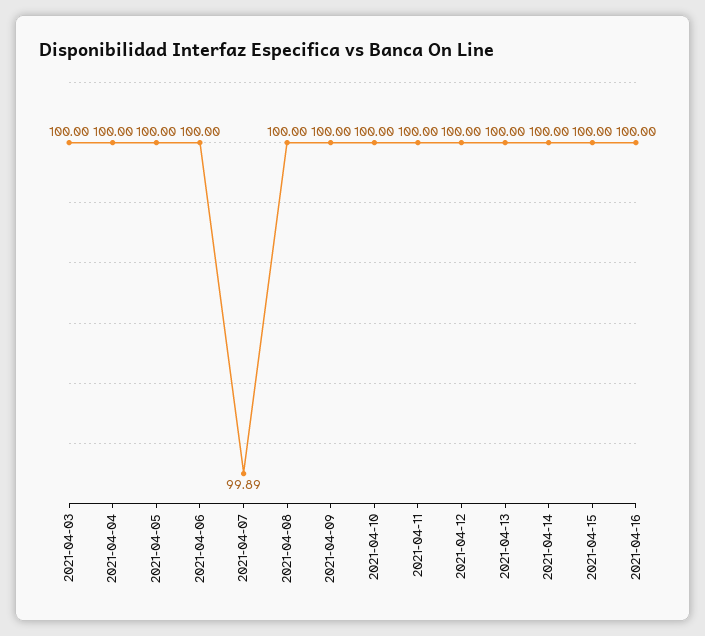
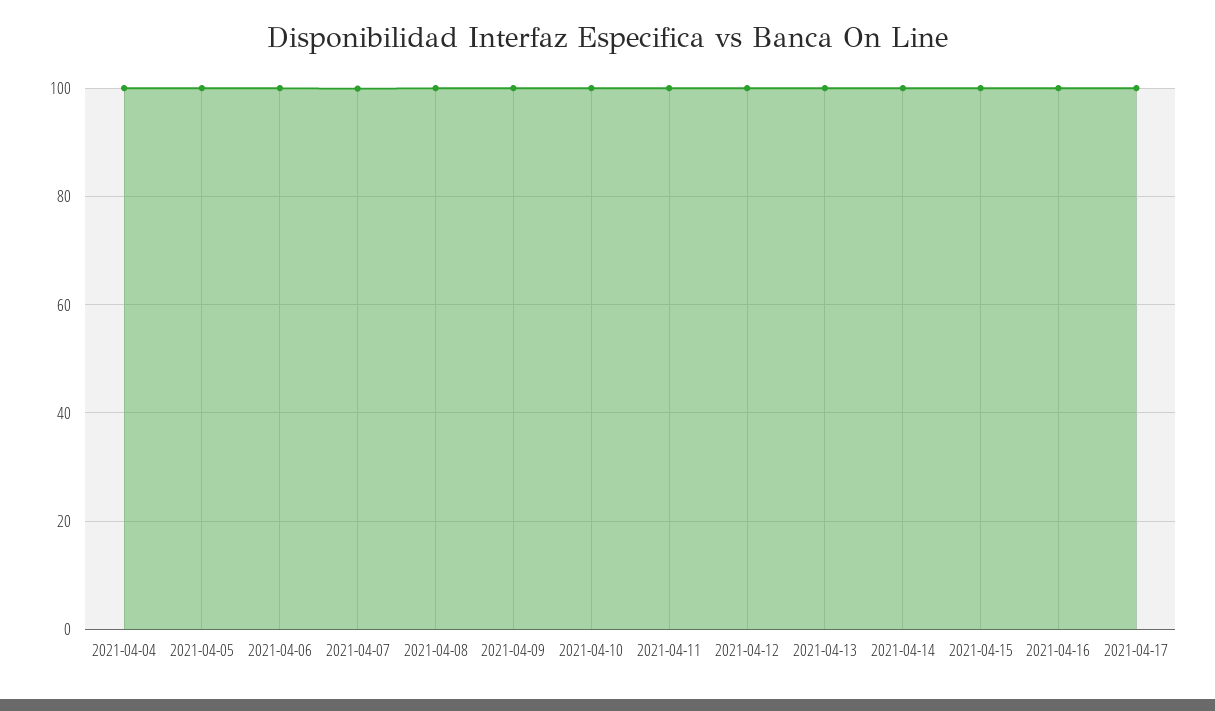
2021-04-03: 100 -> none
2021-04-17: none -> 100

